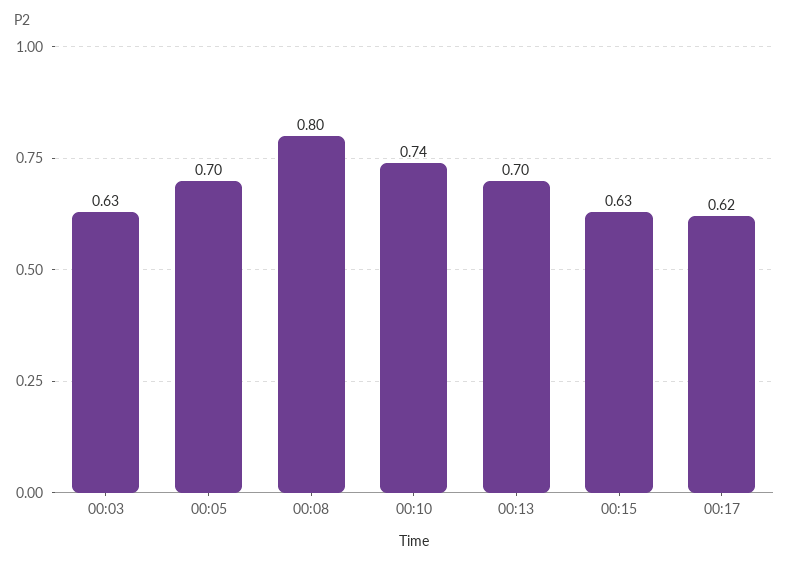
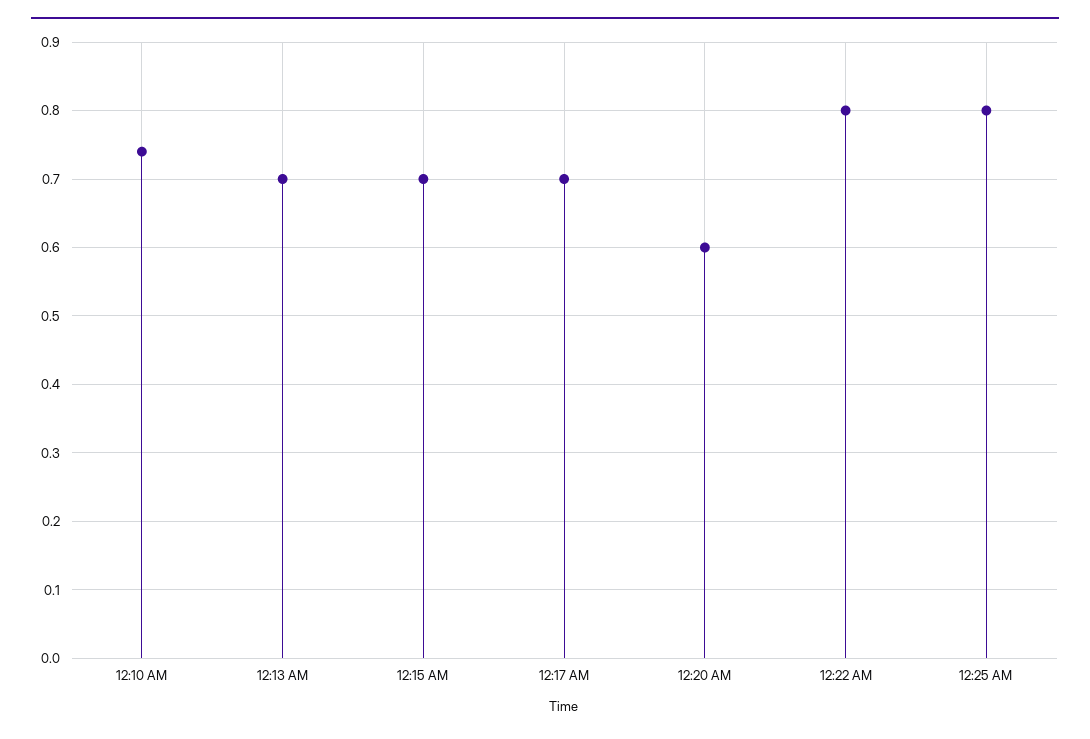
00:03: 0.63 -> none
00:05: 0.7 -> none
00:08: 0.8 -> none
00:15: 0.63 -> 0.7
00:17: 0.62 -> 0.7
12:20 AM: none -> 0.6
12:22 AM: none -> 0.8
12:25 AM: none -> 0.8

